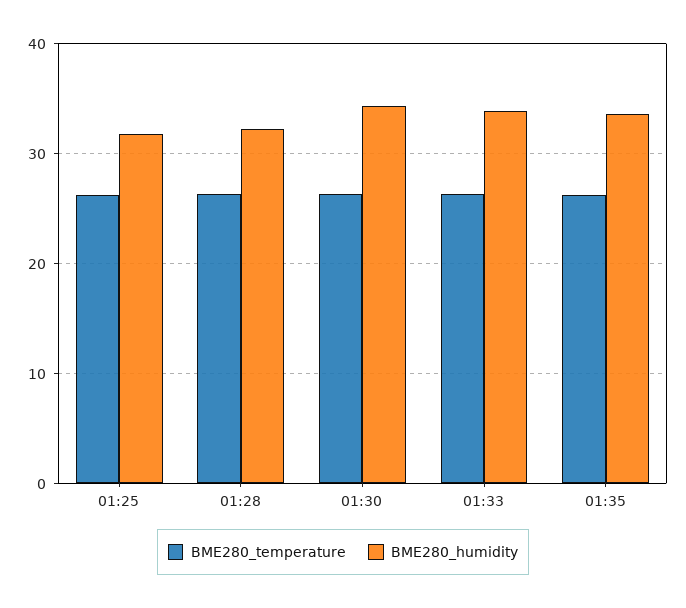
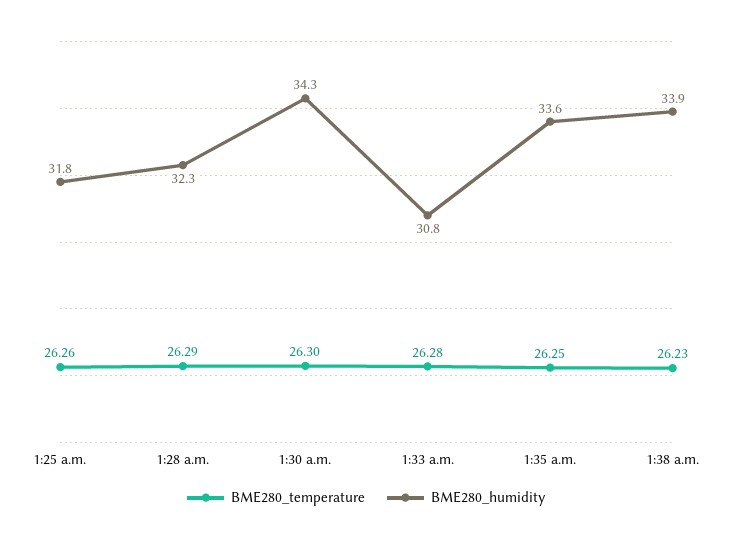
BME280_humidity, 01:33: 34 -> 30.8
BME280_temperature, 1:38 a.m.: none -> 26.23
BME280_humidity, 1:38 a.m.: none -> 33.9

